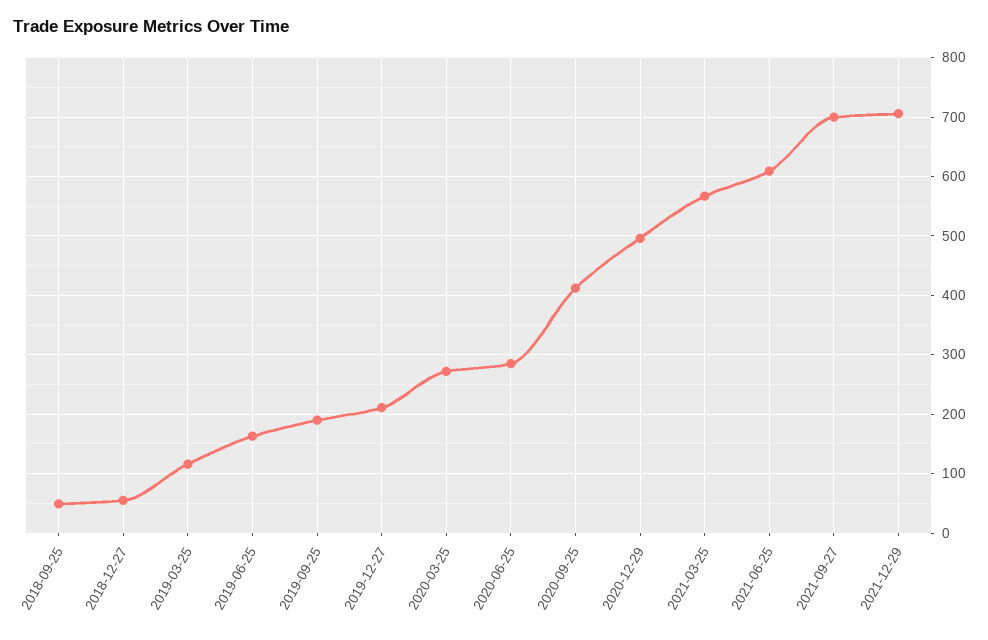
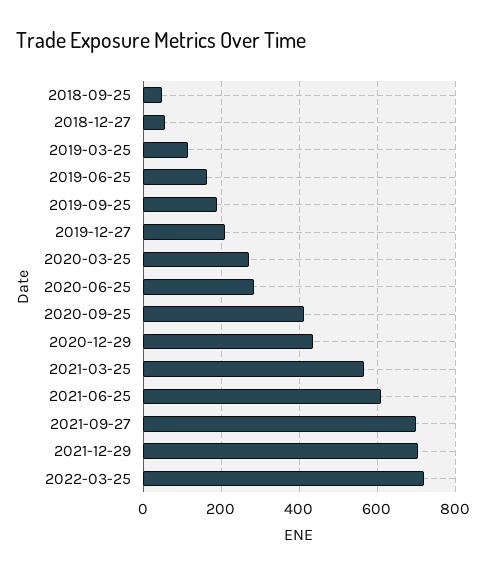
2020-12-29: 500 -> 440
2022-03-25: none -> 720

